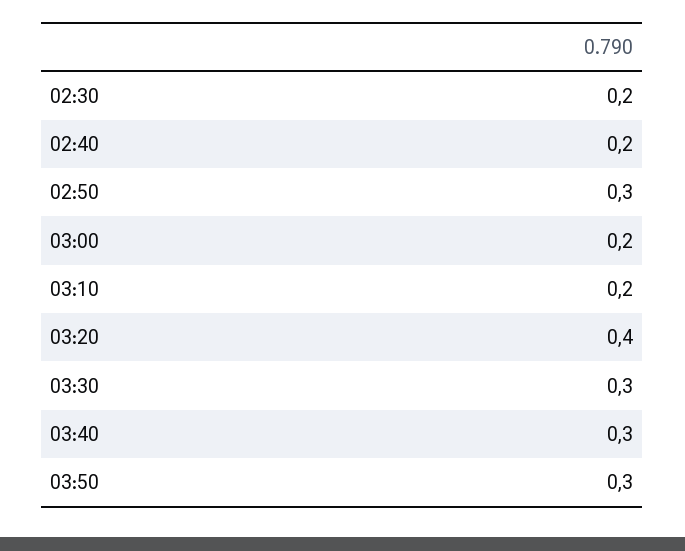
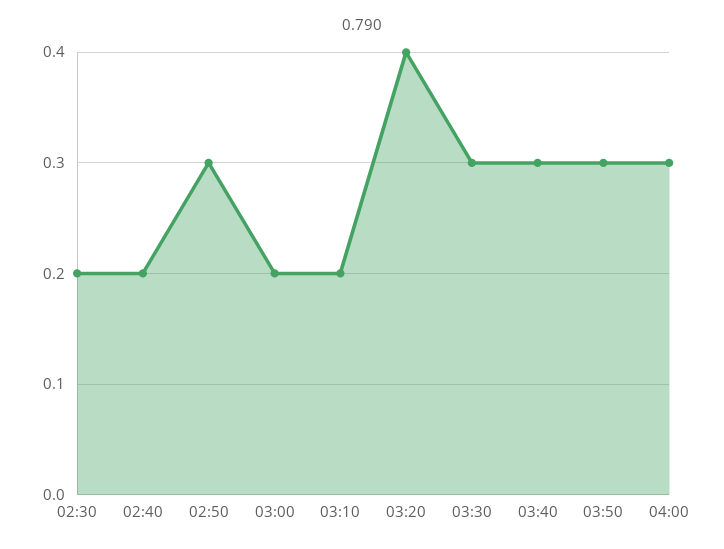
04:00: none -> 0.3

